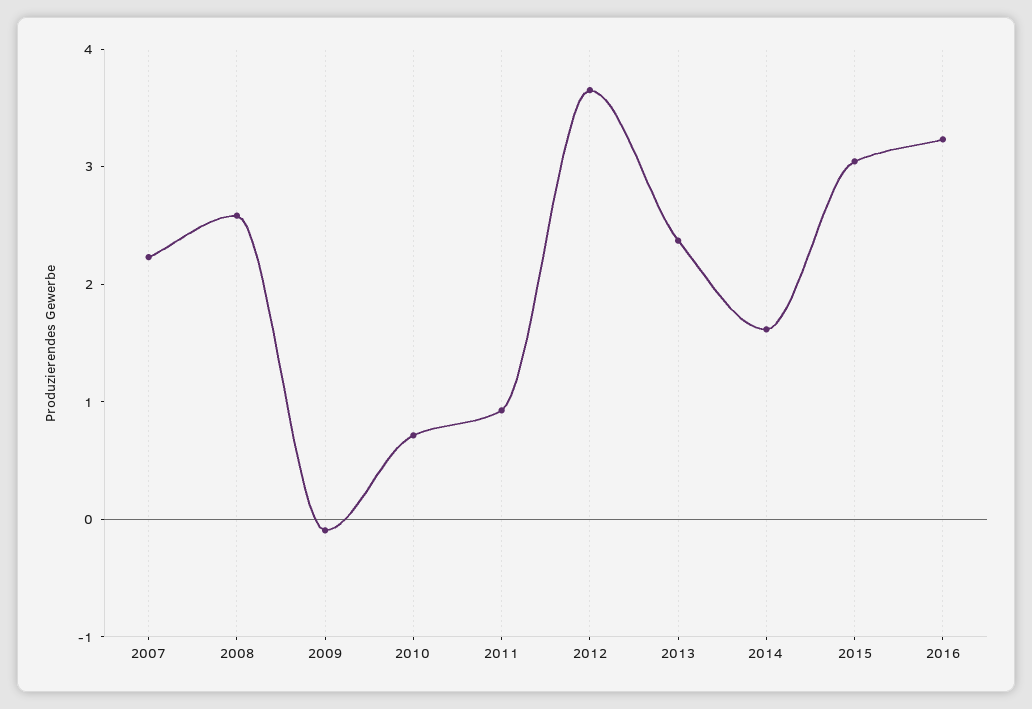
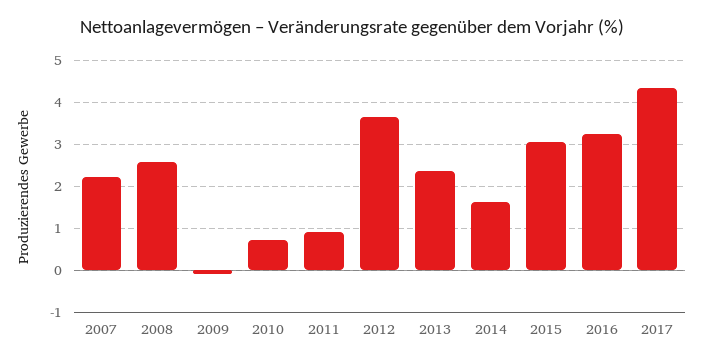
2017: none -> 4.4

